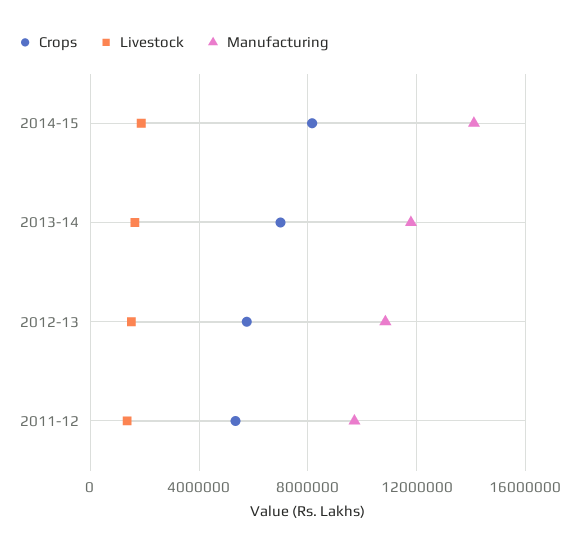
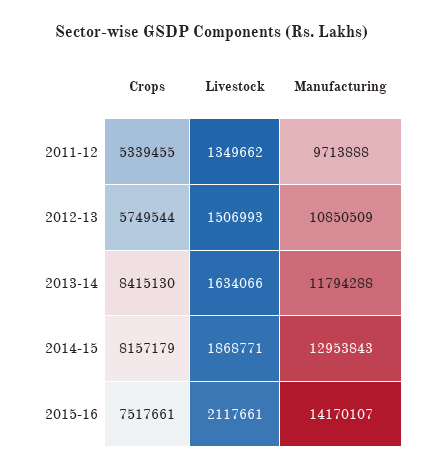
Manufacturing, 2014-15: 14000000 -> 12953843
Crops, 2013-14: 7000000 -> 8415130
Crops, 2015-16: none -> 7517661
Livestock, 2015-16: none -> 2117661
Manufacturing, 2015-16: none -> 14170107

